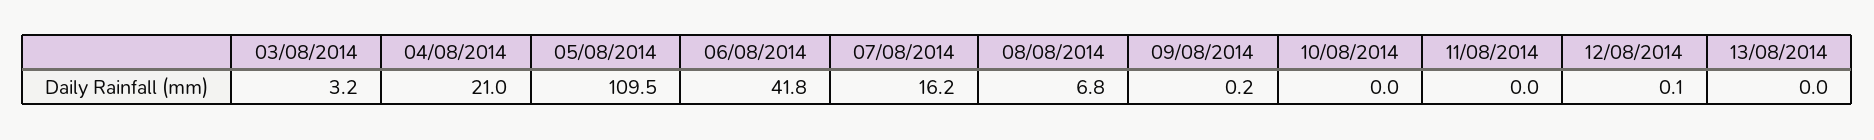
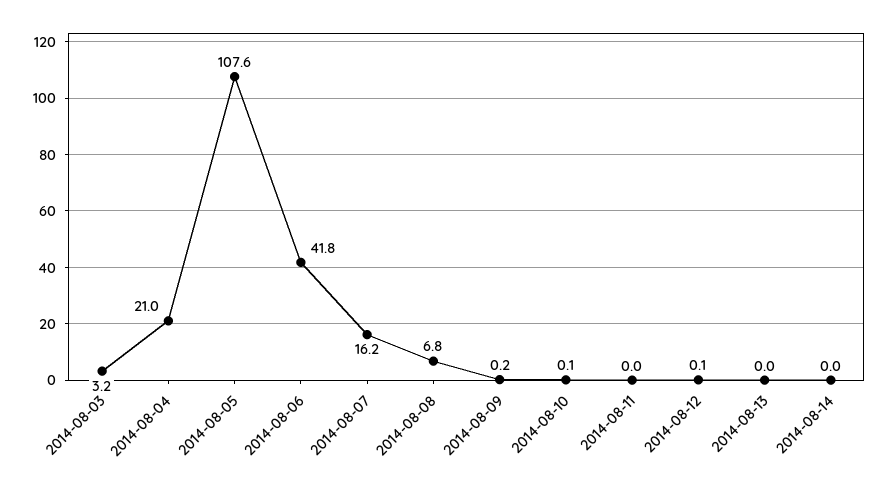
05/08/2014: 109.5 -> 107.6
10/08/2014: 0 -> 0.1
2014-08-14: none -> 0

